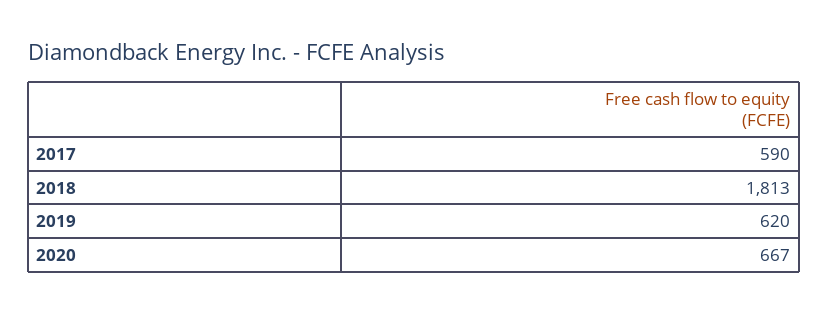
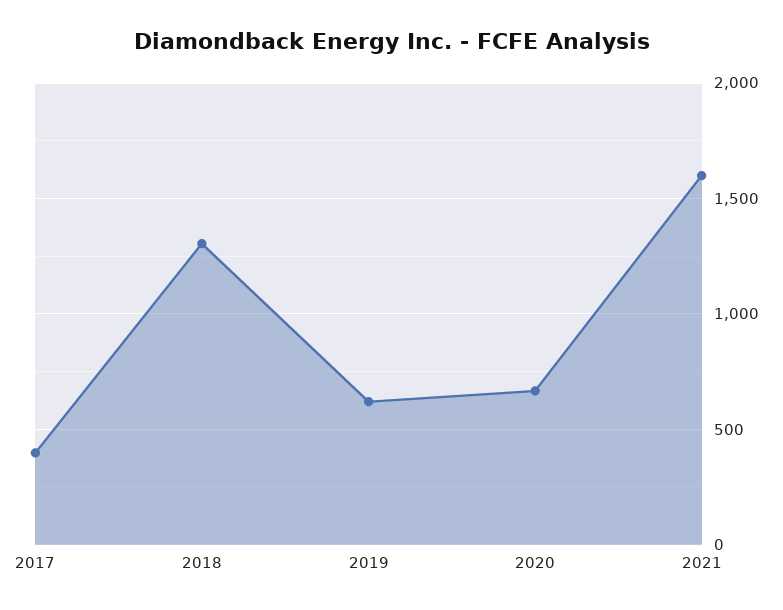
2017: 590 -> 400
2018: 1813 -> 1300
2021: none -> 1600

